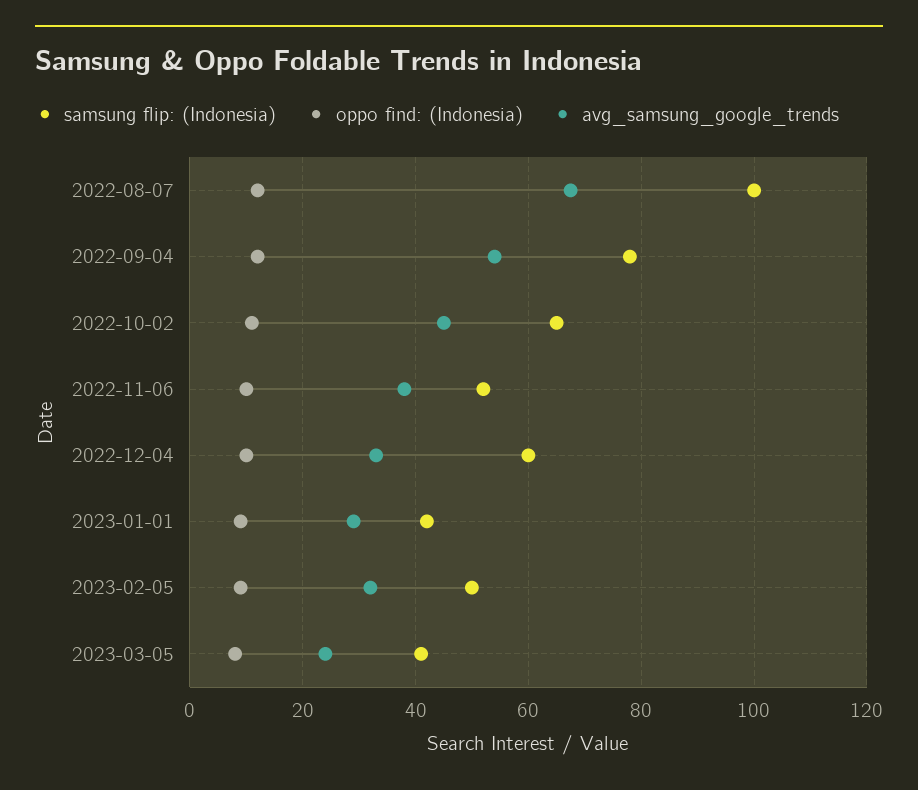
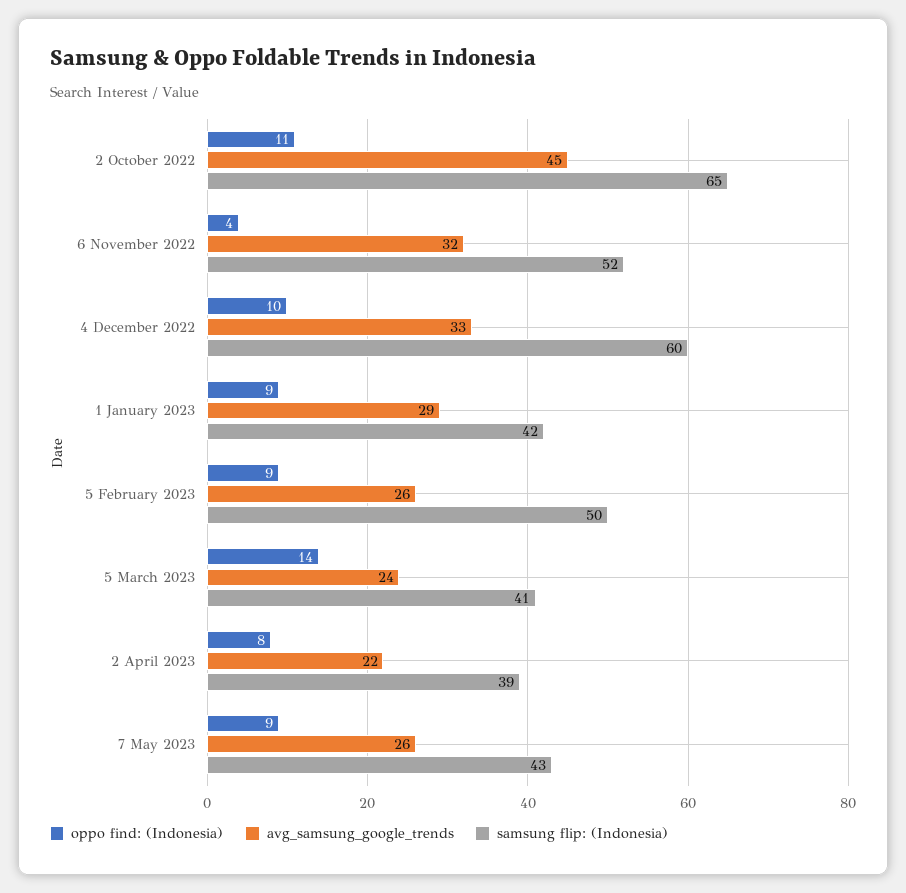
samsung flip: (Indonesia), 2022-08-07: 100 -> none
oppo find: (Indonesia), 2022-08-07: 12 -> none
avg_samsung_google_trends, 2022-08-07: 68 -> none
samsung flip: (Indonesia), 2022-09-04: 78 -> none
oppo find: (Indonesia), 2022-09-04: 12 -> none
avg_samsung_google_trends, 2022-09-04: 54 -> none
oppo find: (Indonesia), 2022-11-06: 10 -> 4
avg_samsung_google_trends, 2022-11-06: 38 -> 32
avg_samsung_google_trends, 2023-02-05: 32 -> 26
oppo find: (Indonesia), 2023-03-05: 8 -> 14
oppo find: (Indonesia), 2 April 2023: none -> 8
avg_samsung_google_trends, 2 April 2023: none -> 22
samsung flip: (Indonesia), 2 April 2023: none -> 39
oppo find: (Indonesia), 7 May 2023: none -> 9
avg_samsung_google_trends, 7 May 2023: none -> 26
samsung flip: (Indonesia), 7 May 2023: none -> 43

